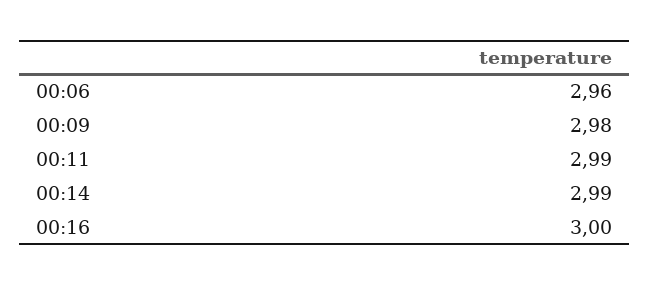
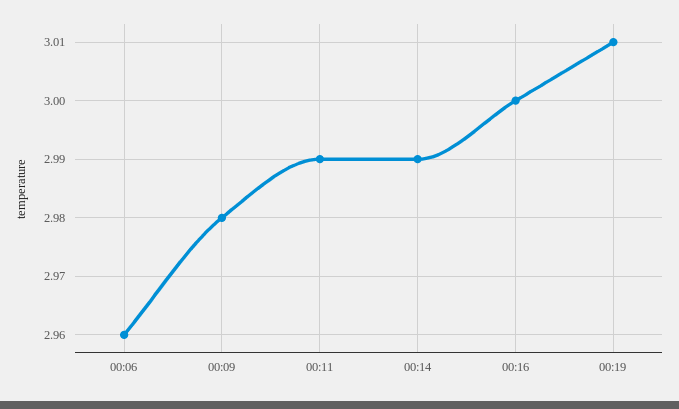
00:19: none -> 3.01

